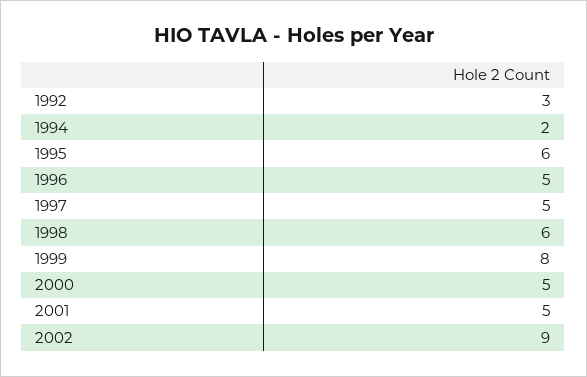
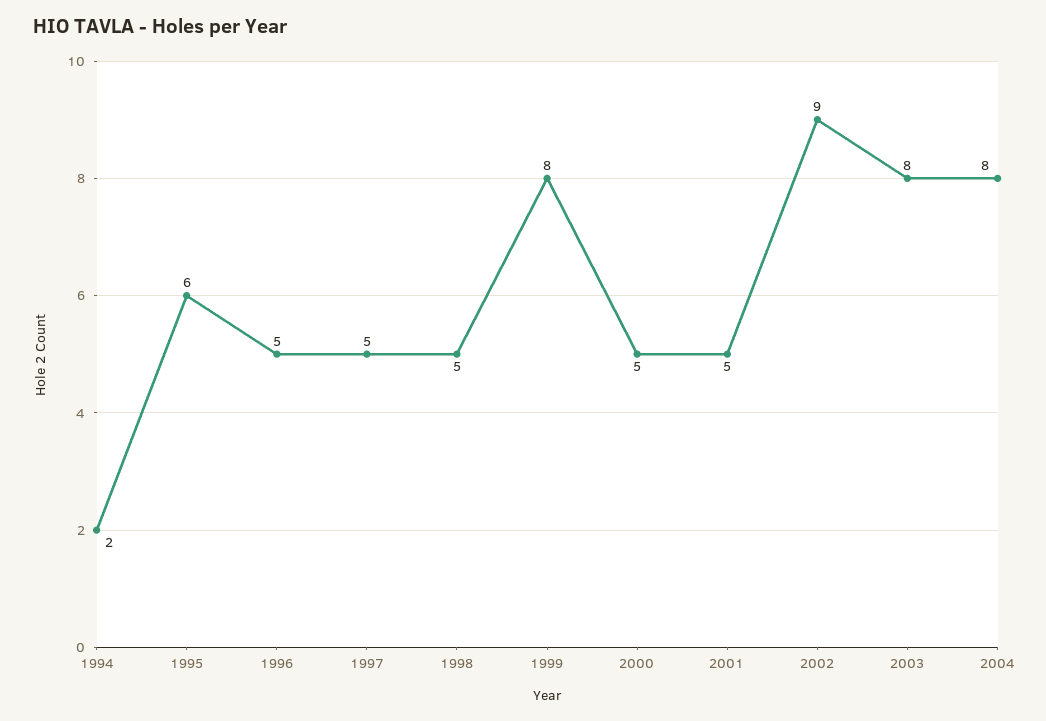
1992: 3 -> none
1998: 6 -> 5
2003: none -> 8
2004: none -> 8

